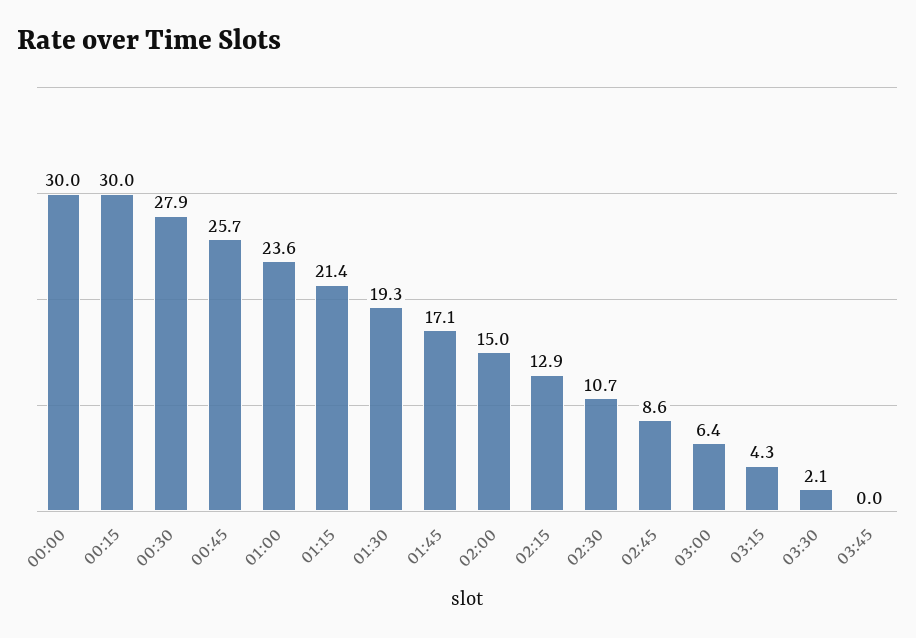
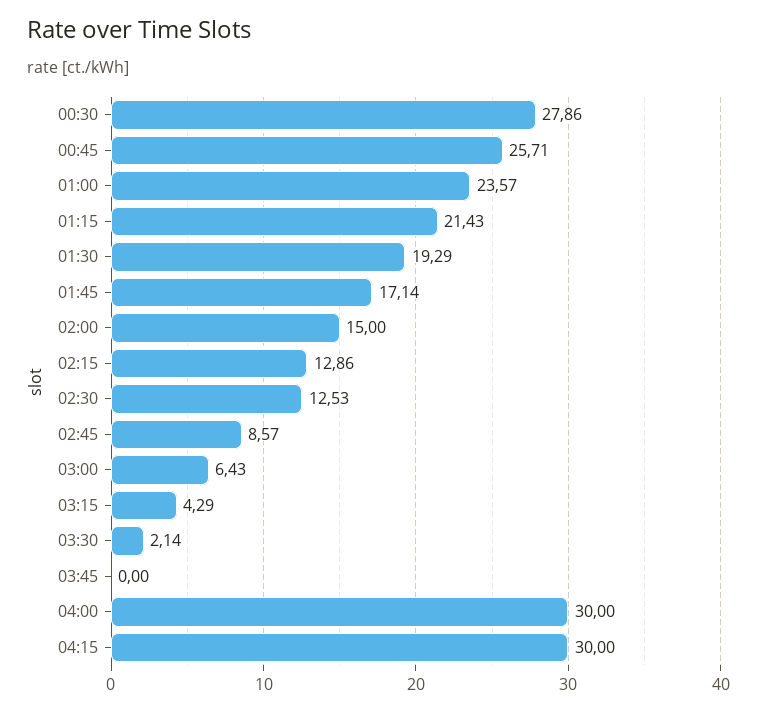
00:00: 30 -> none
00:15: 30 -> none
02:30: 10.7 -> 12.53
04:00: none -> 30
04:15: none -> 30

